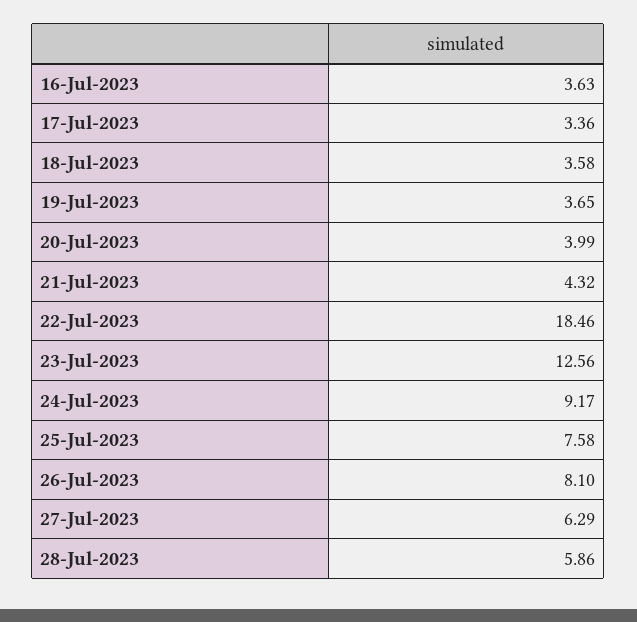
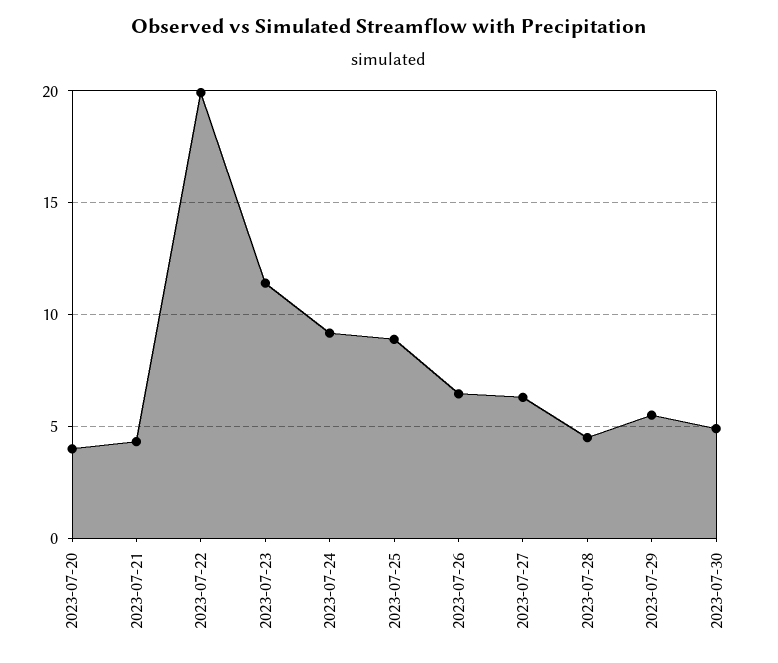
16-Jul-2023: 3.63 -> none
17-Jul-2023: 3.36 -> none
18-Jul-2023: 3.58 -> none
19-Jul-2023: 3.65 -> none
22-Jul-2023: 18.46 -> 20
23-Jul-2023: 12.56 -> 11.5
25-Jul-2023: 7.58 -> 9
26-Jul-2023: 8.1 -> 6.5
28-Jul-2023: 5.86 -> 4.5
2023-07-29: none -> 5.5
2023-07-30: none -> 5

